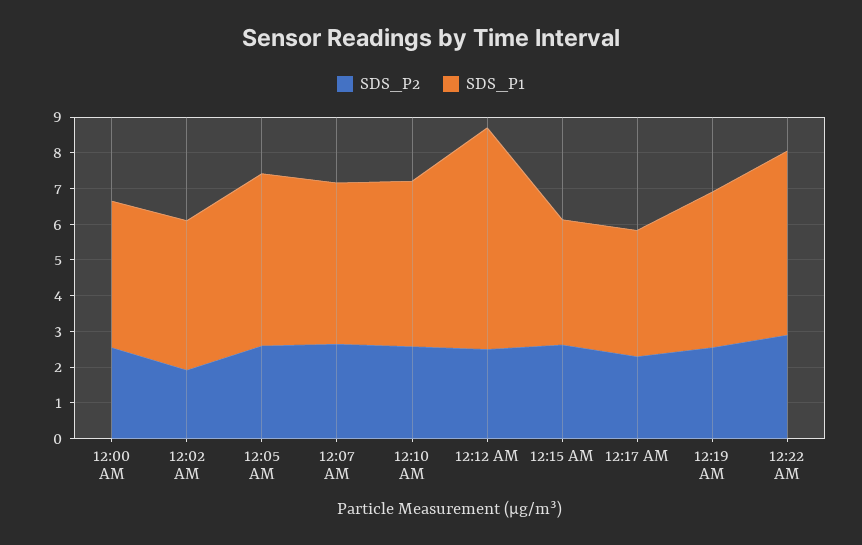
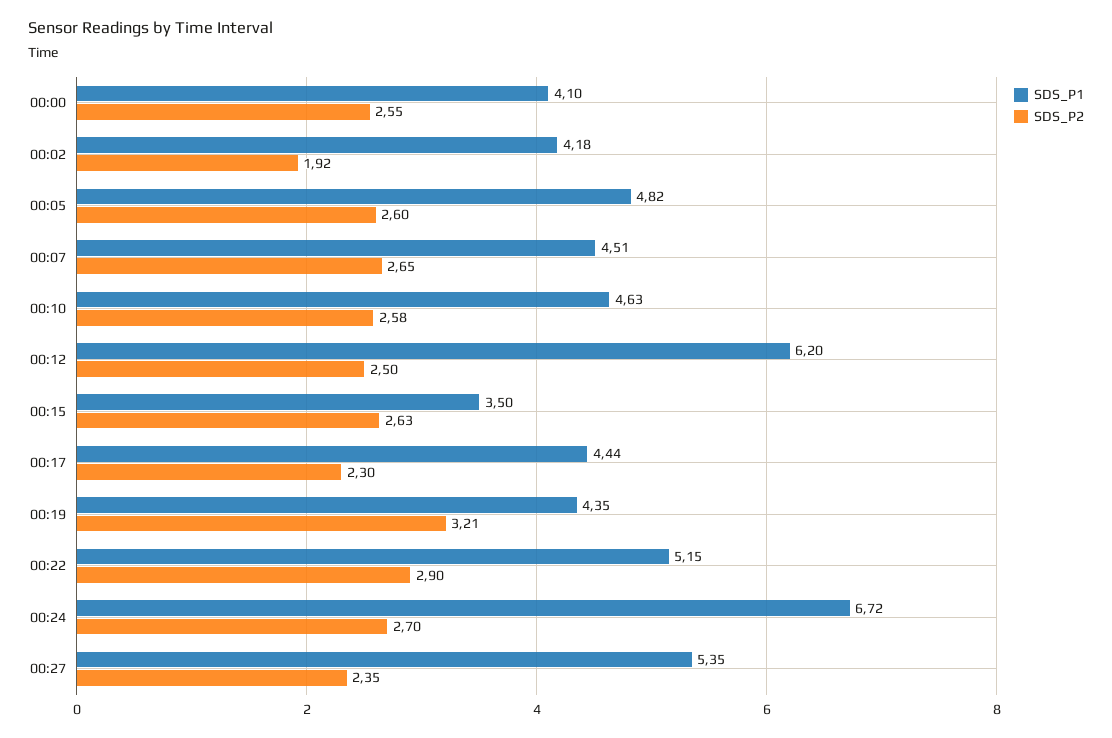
SDS_P1, 12:17 AM: 3.5 -> 4.44
SDS_P2, 12:19 AM: 2.5 -> 3.21
SDS_P1, 00:24: none -> 6.72
SDS_P2, 00:24: none -> 2.7
SDS_P1, 00:27: none -> 5.35
SDS_P2, 00:27: none -> 2.35

